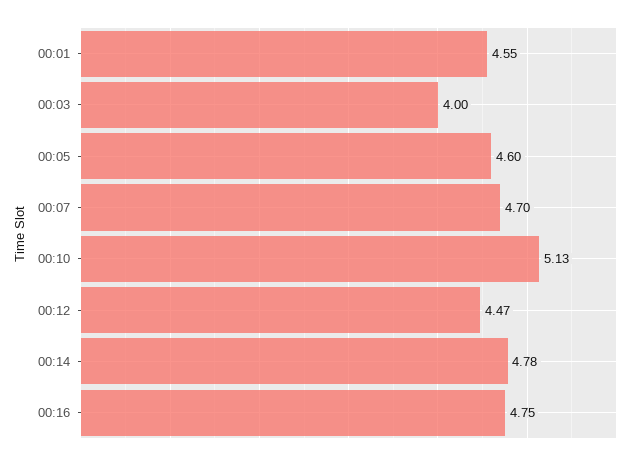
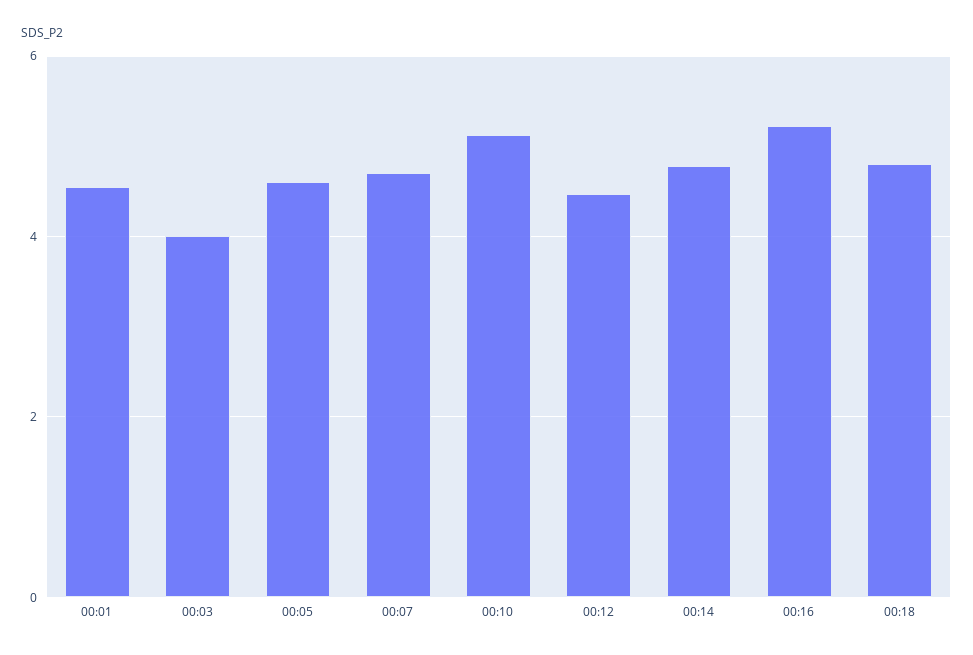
00:16: 4.75 -> 5.2
00:18: none -> 4.8

